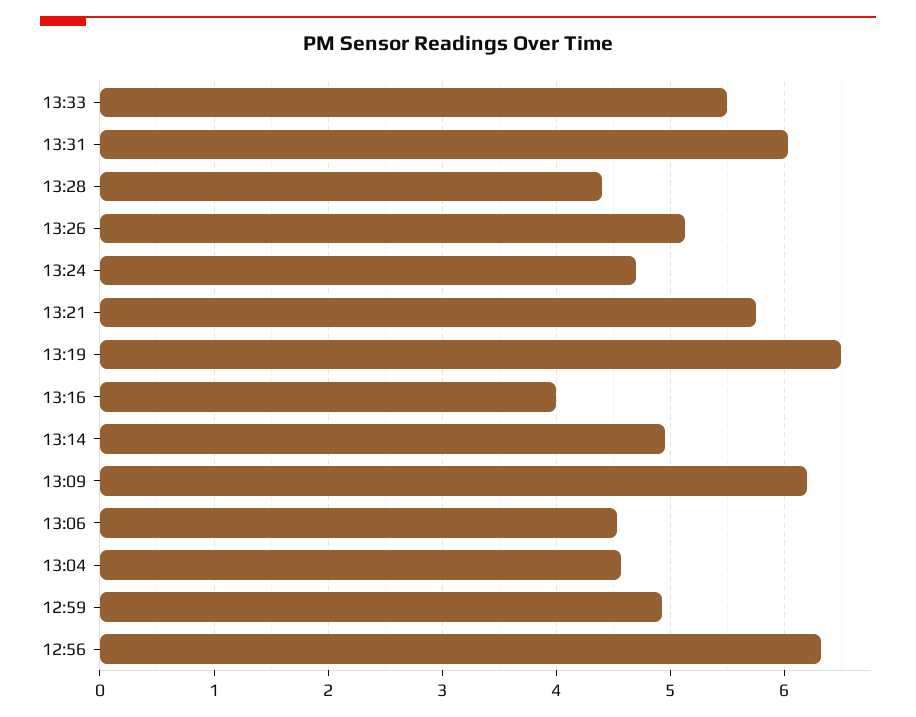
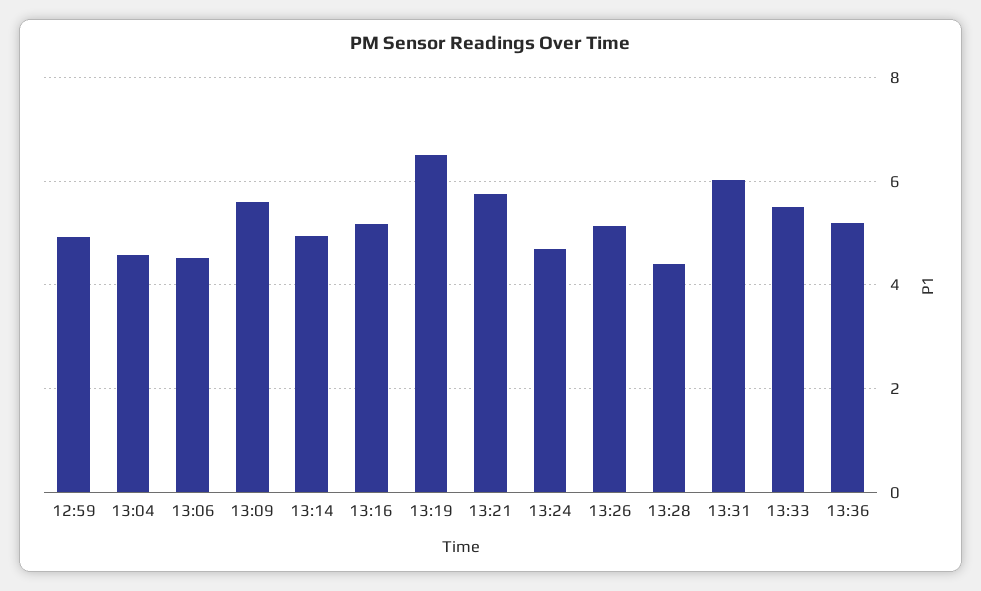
13:16: 4 -> 5.2
13:09: 6.2 -> 5.6
12:56: 6.3 -> none
13:36: none -> 5.2

